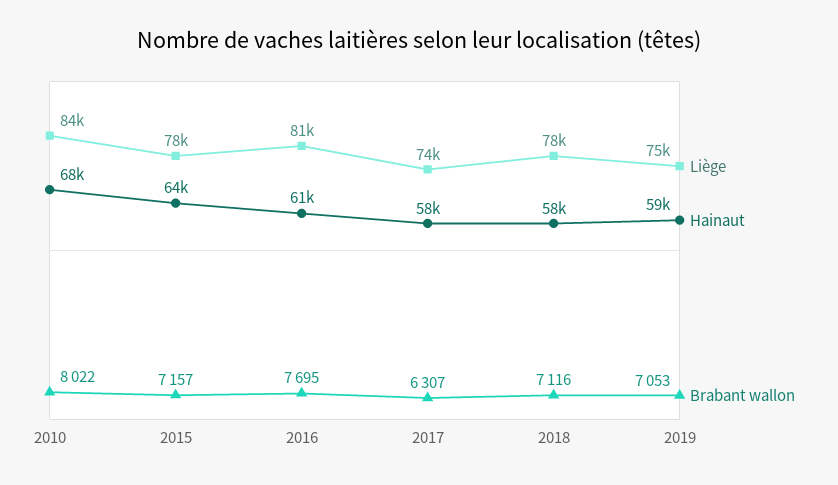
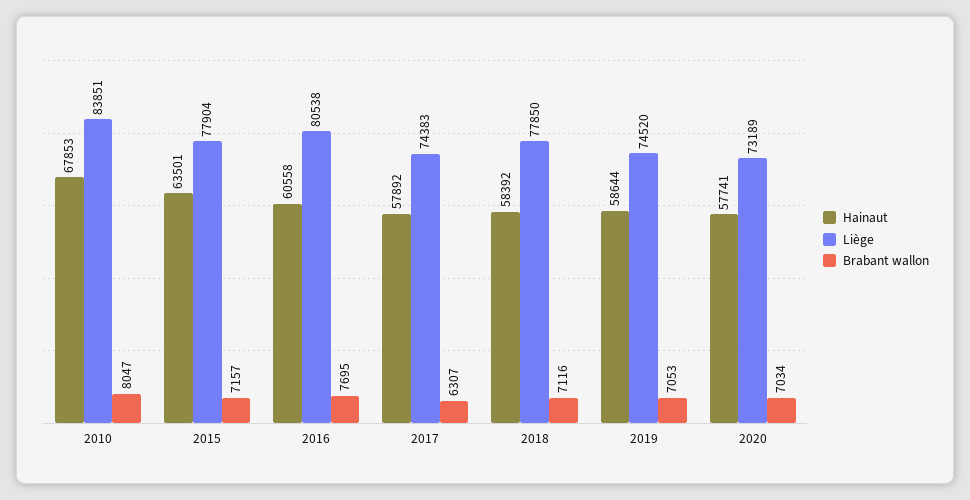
Brabant wallon, 2010: 8022 -> 8047
Hainaut, 2020: none -> 57741
Liège, 2020: none -> 73189
Brabant wallon, 2020: none -> 7034

